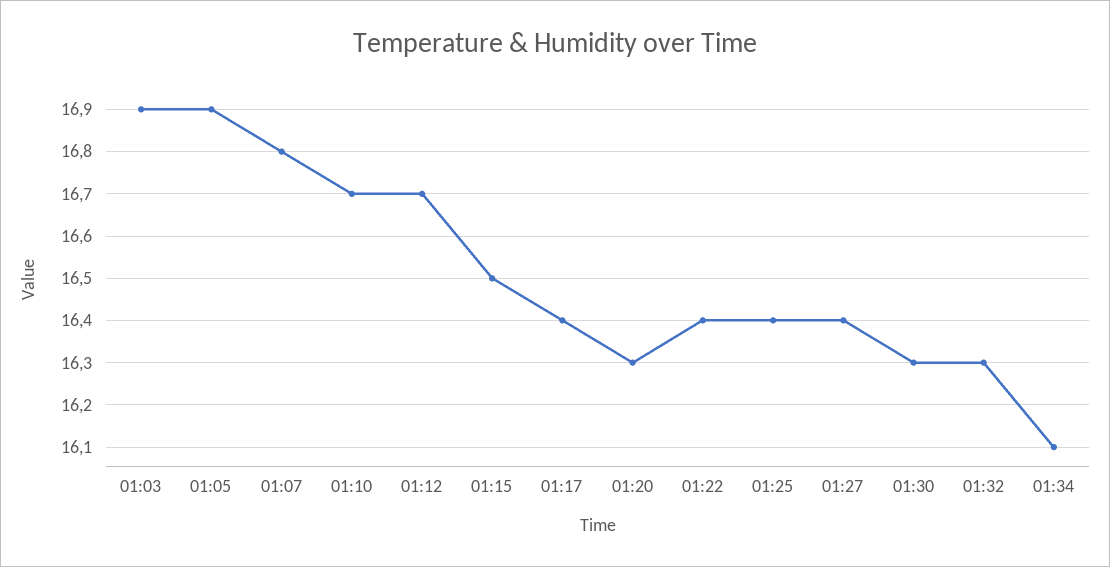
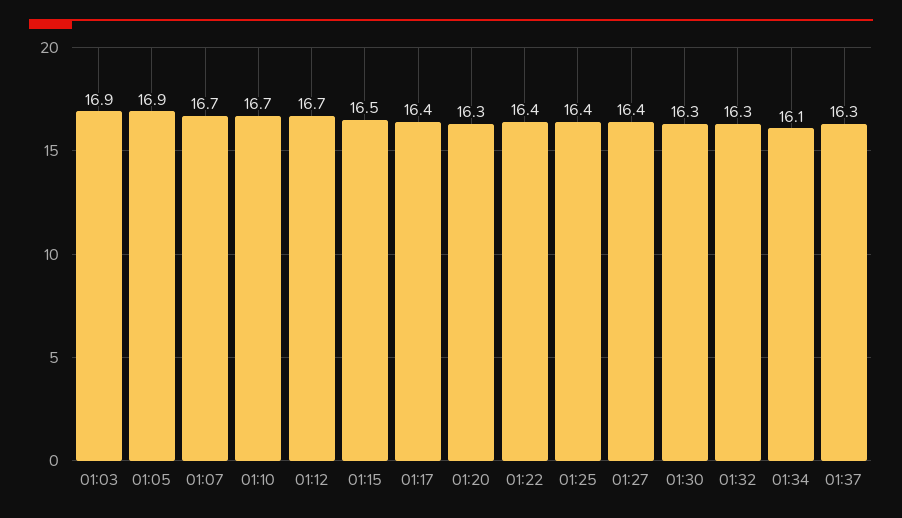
01:07: 16.8 -> 16.7
01:37: none -> 16.3

